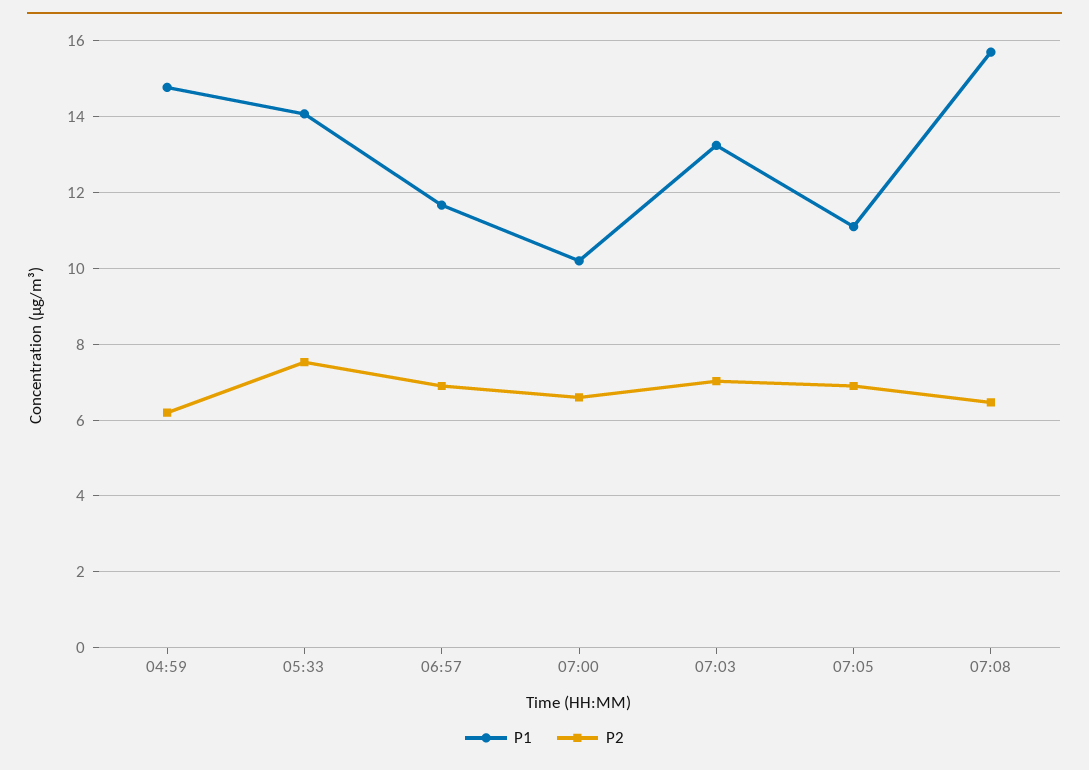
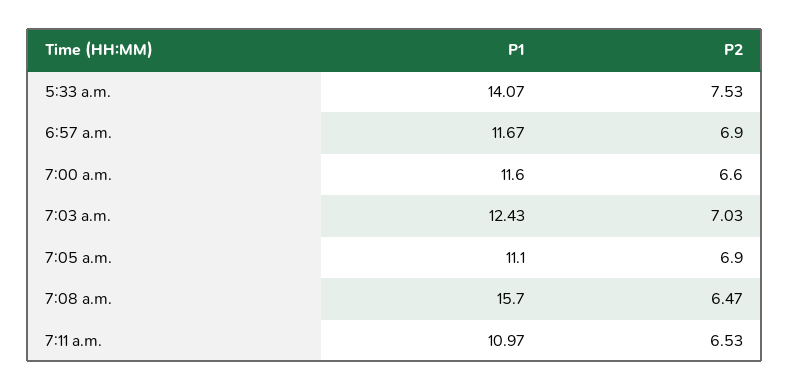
P1, 04:59: 14.8 -> none
P2, 04:59: 6.2 -> none
P1, 07:00: 10.2 -> 11.6
P1, 07:03: 13.2 -> 12.43
P1, 7:11 a.m.: none -> 10.97
P2, 7:11 a.m.: none -> 6.53

